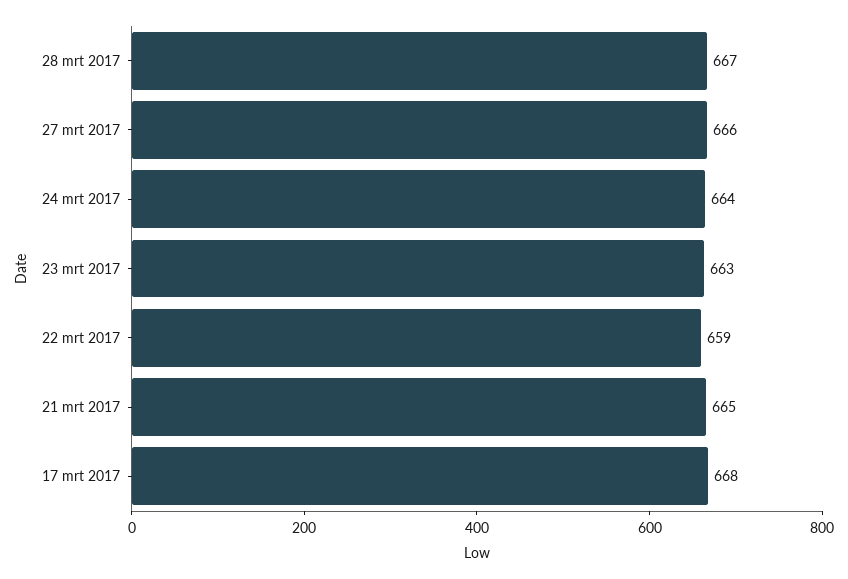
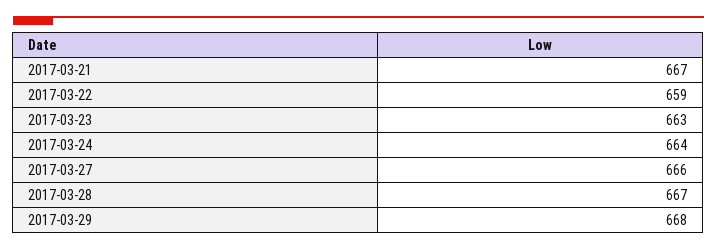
21 mrt 2017: 665 -> 667
17 mrt 2017: 668 -> none
2017-03-29: none -> 668

